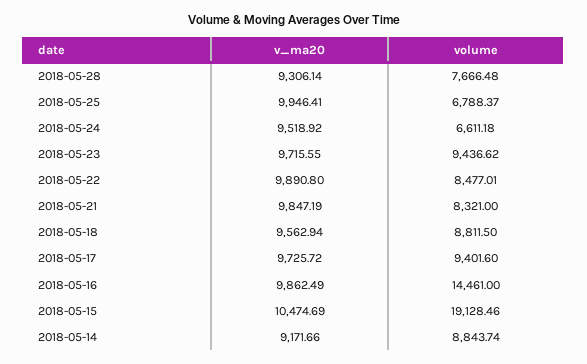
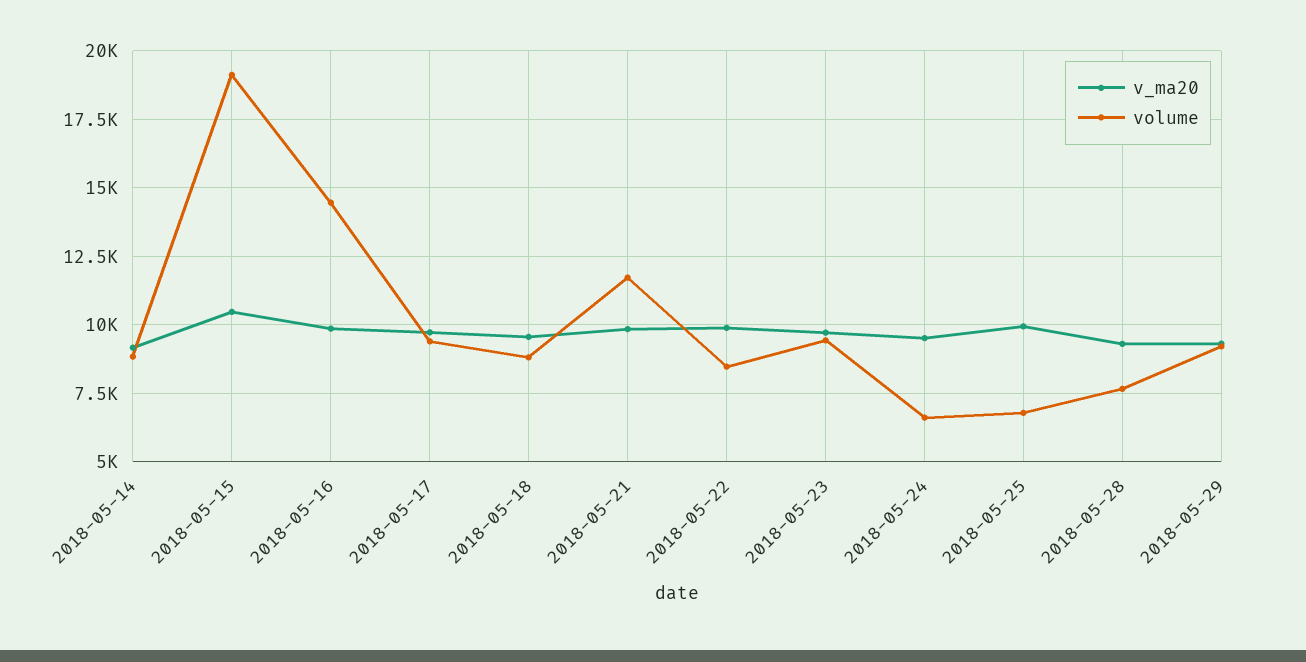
volume, 2018-05-21: 8321 -> 11750
v_ma20, 2018-05-29: none -> 9250
volume, 2018-05-29: none -> 9250

